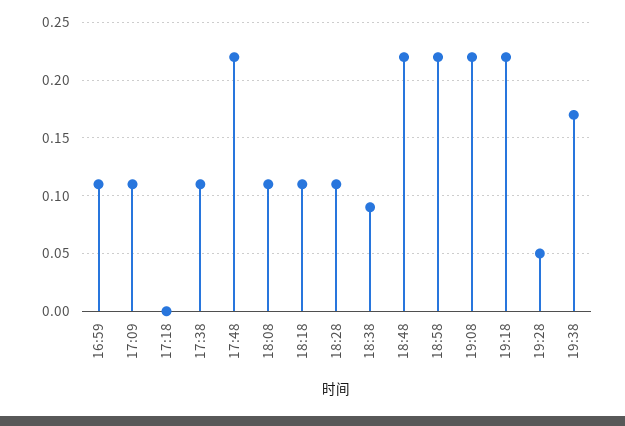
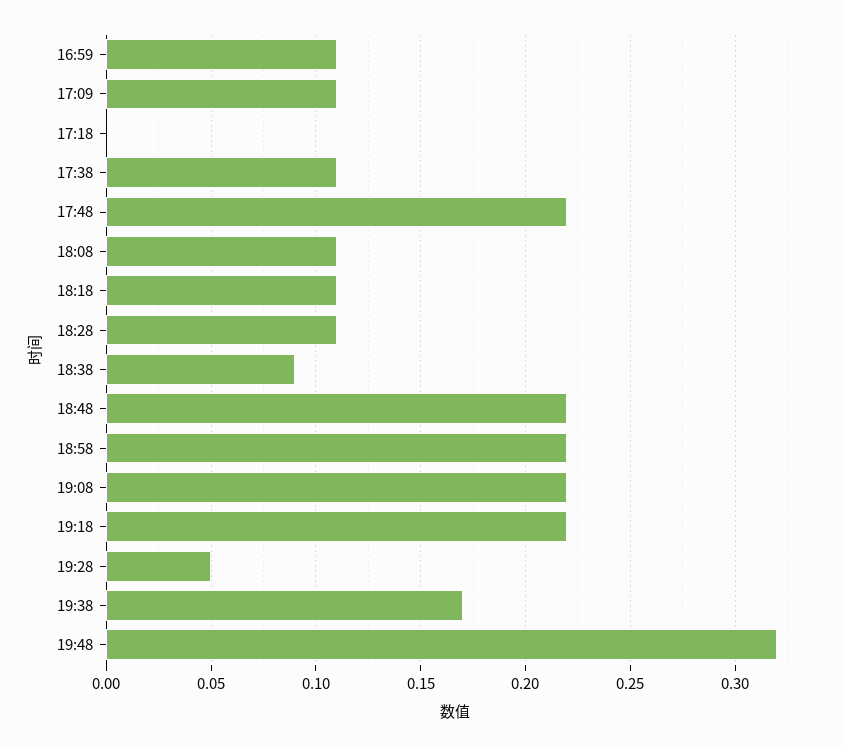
19:48: none -> 0.32

